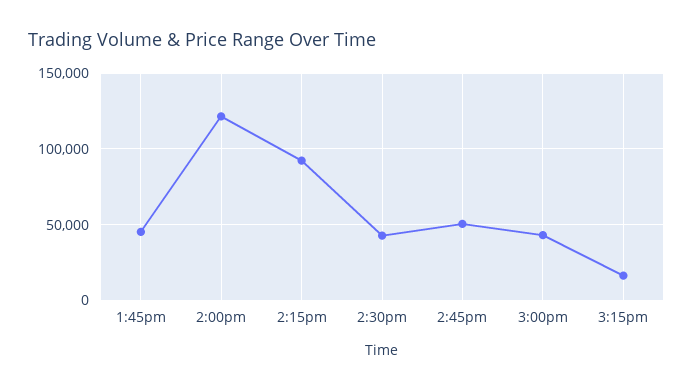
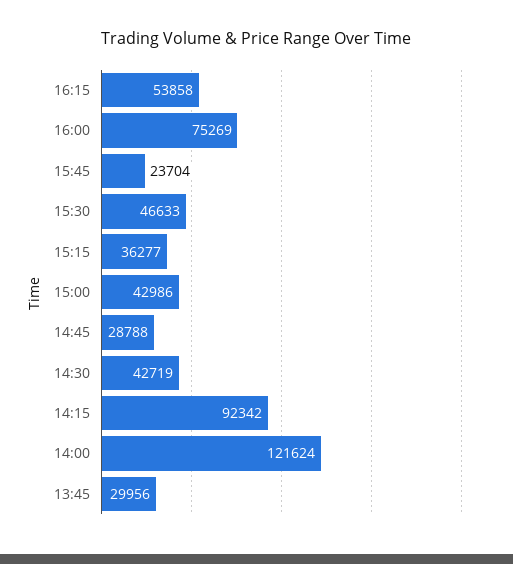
1:45pm: 45000 -> 29956
2:45pm: 50000 -> 28788
3:15pm: 15000 -> 36277
16:15: none -> 53858
16:00: none -> 75269
15:45: none -> 23704
15:30: none -> 46633

